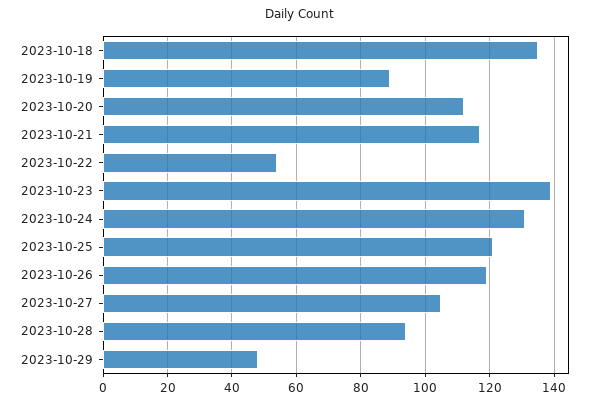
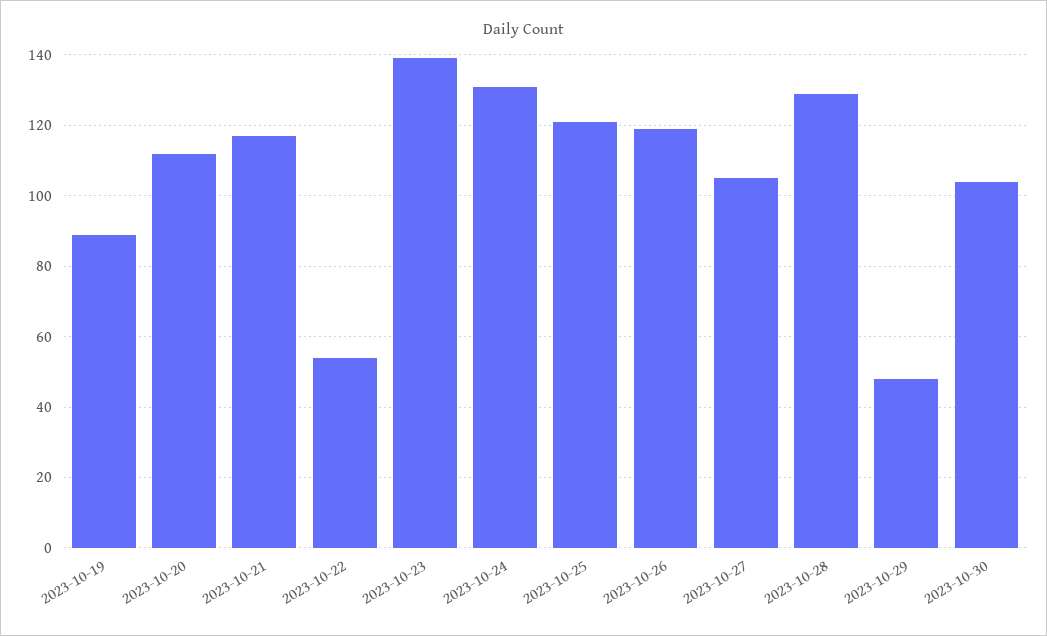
2023-10-18: 135 -> none
2023-10-28: 95 -> 130
2023-10-30: none -> 105

